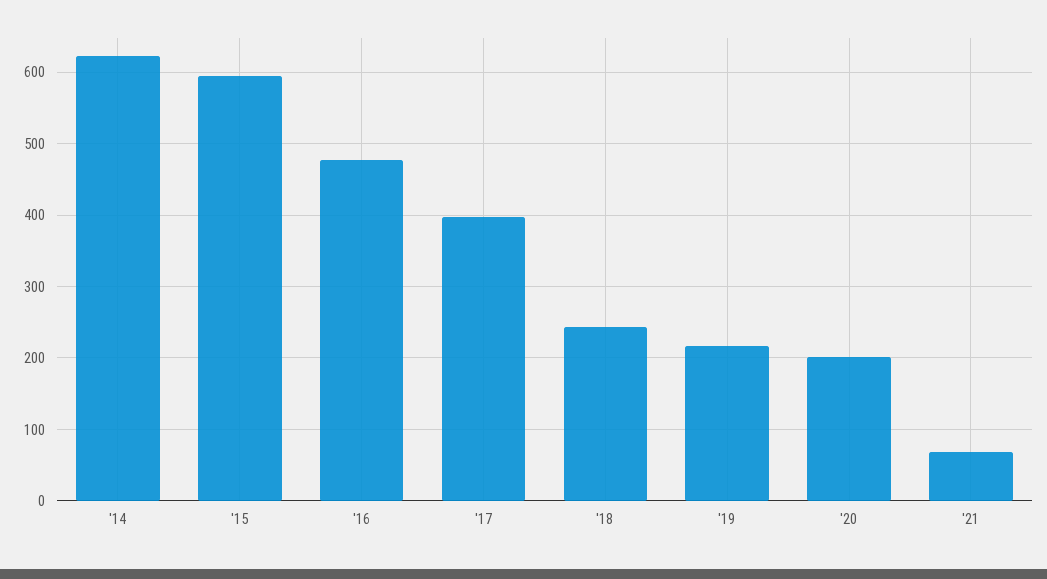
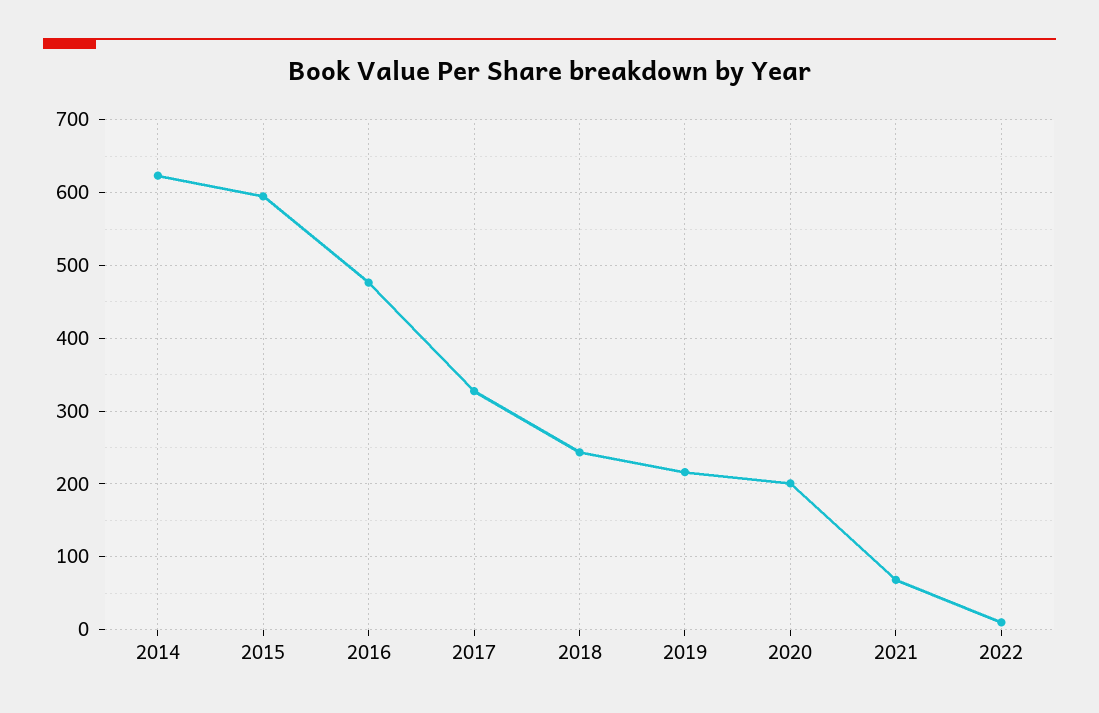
'17: 400 -> 330
2022: none -> 10

